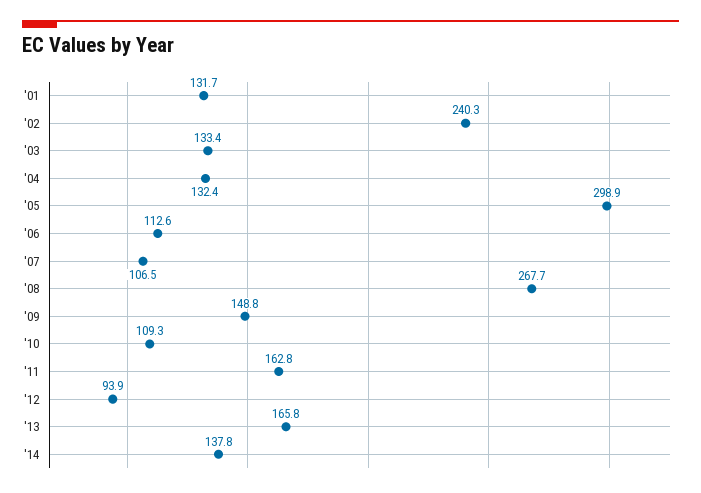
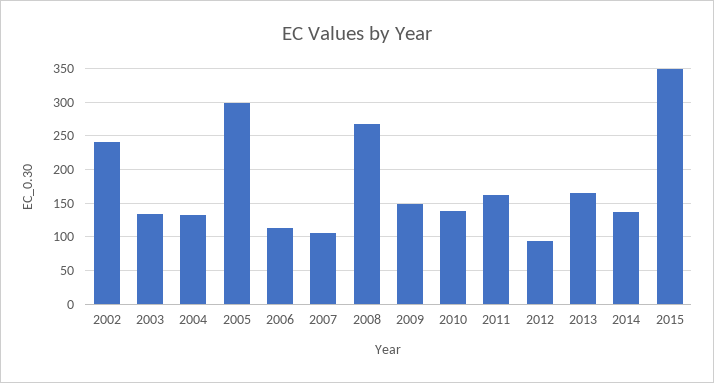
'01: 131.7 -> none
'10: 109.3 -> 140
2015: none -> 350

